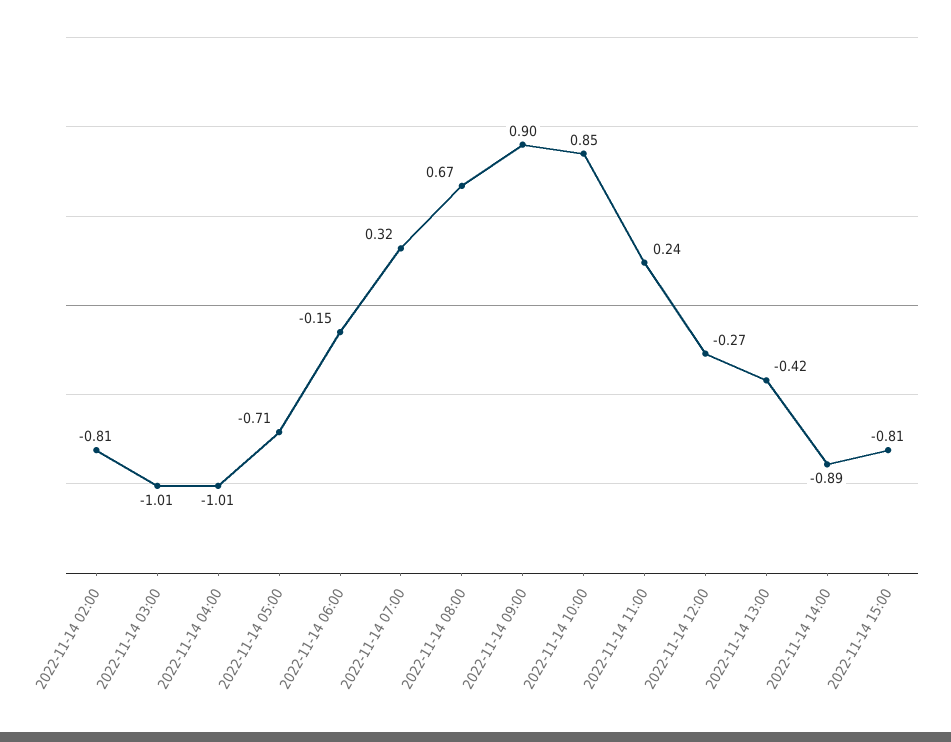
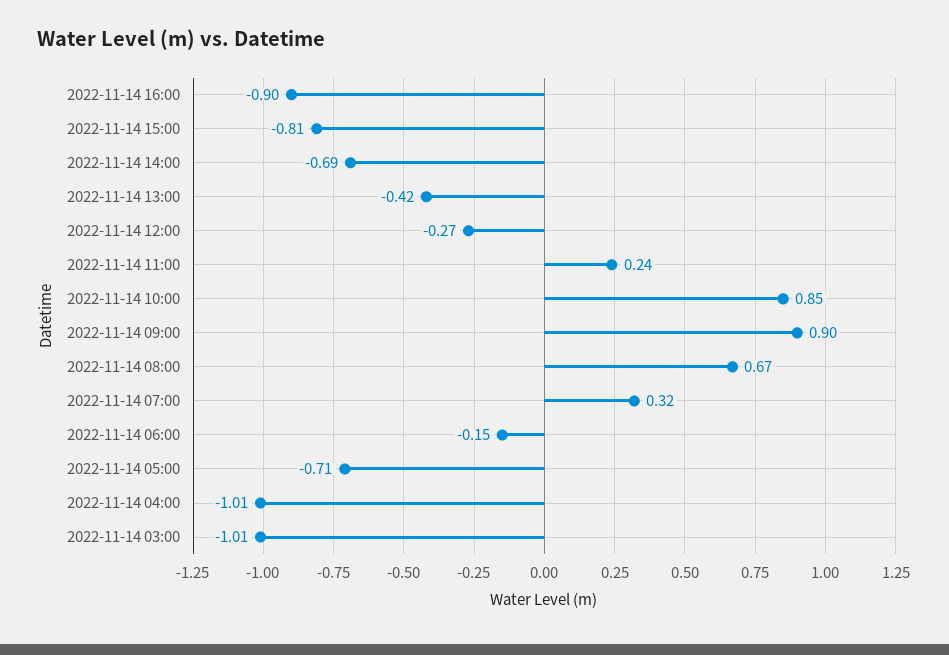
2022-11-14 02:00: -0.81 -> none
2022-11-14 14:00: -0.89 -> -0.69
2022-11-14 16:00: none -> -0.9

